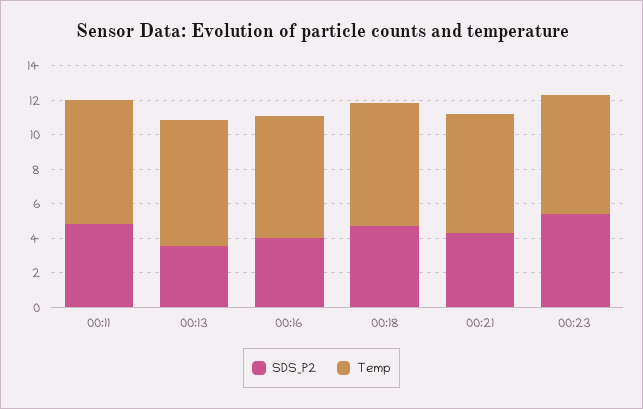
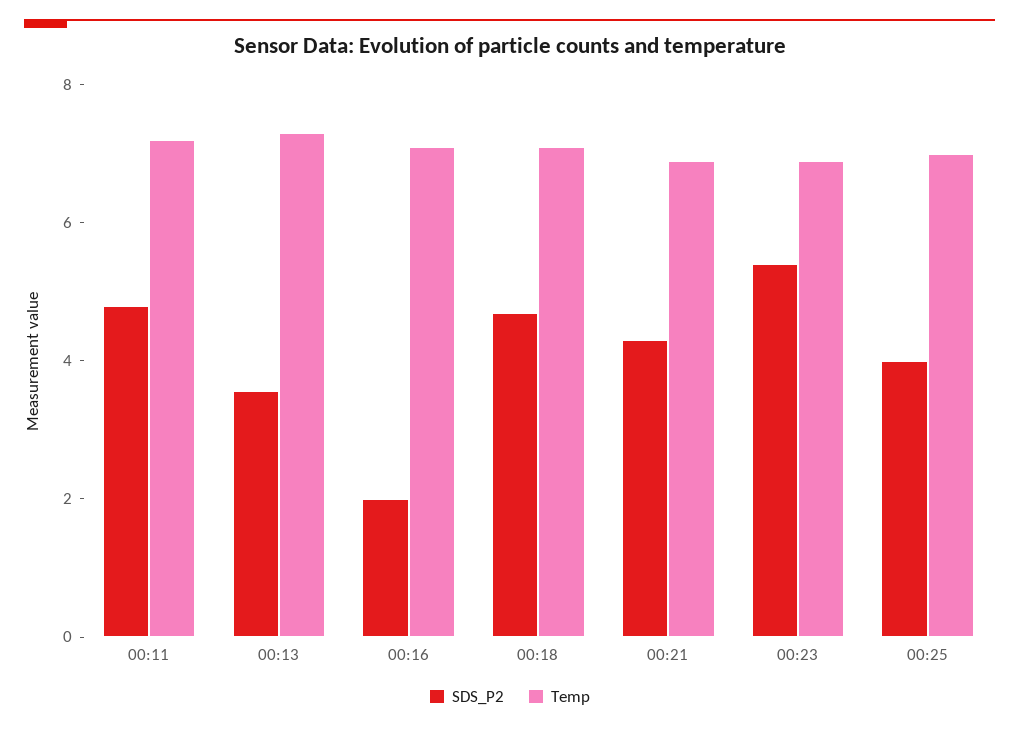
SDS_P2, 00:16: 4 -> 2
SDS_P2, 00:25: none -> 4
Temp, 00:25: none -> 7

